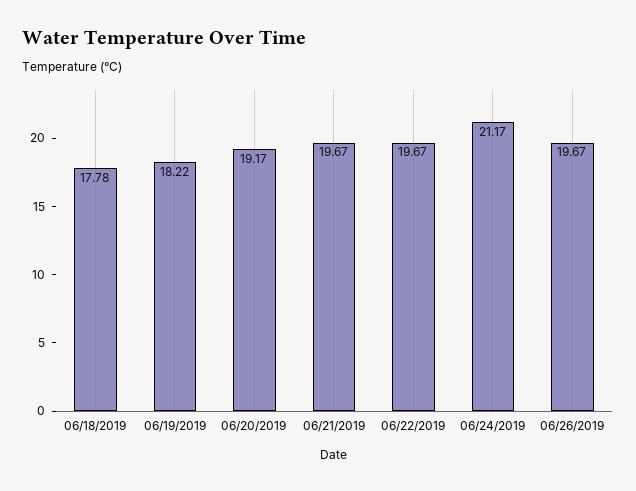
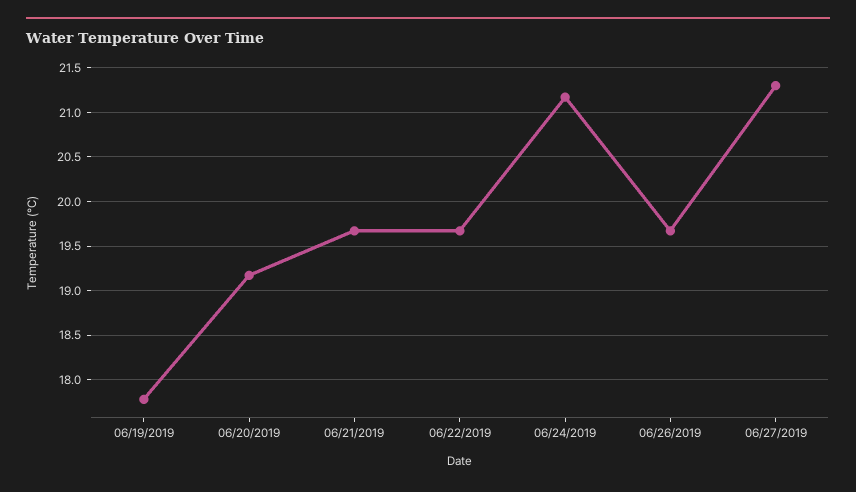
06/18/2019: 17.78 -> none
06/19/2019: 18.22 -> 17.8
06/27/2019: none -> 21.3

